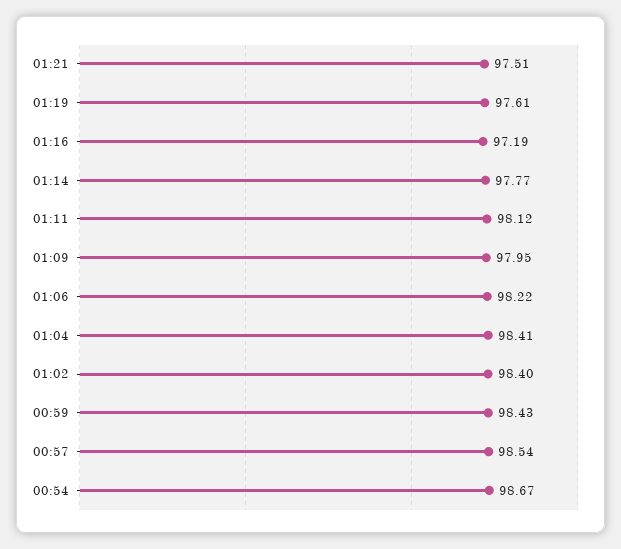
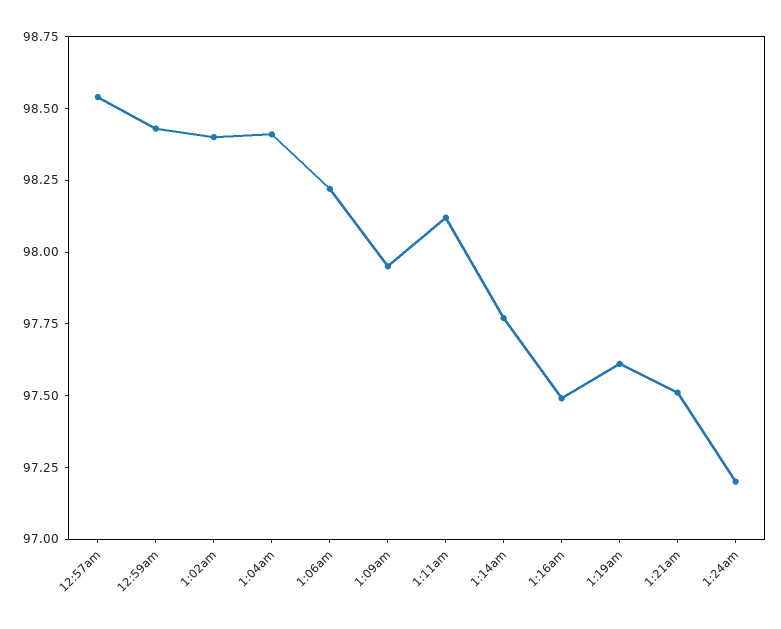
01:16: 97.19 -> 97.5
00:54: 98.67 -> none
1:24am: none -> 97.2

